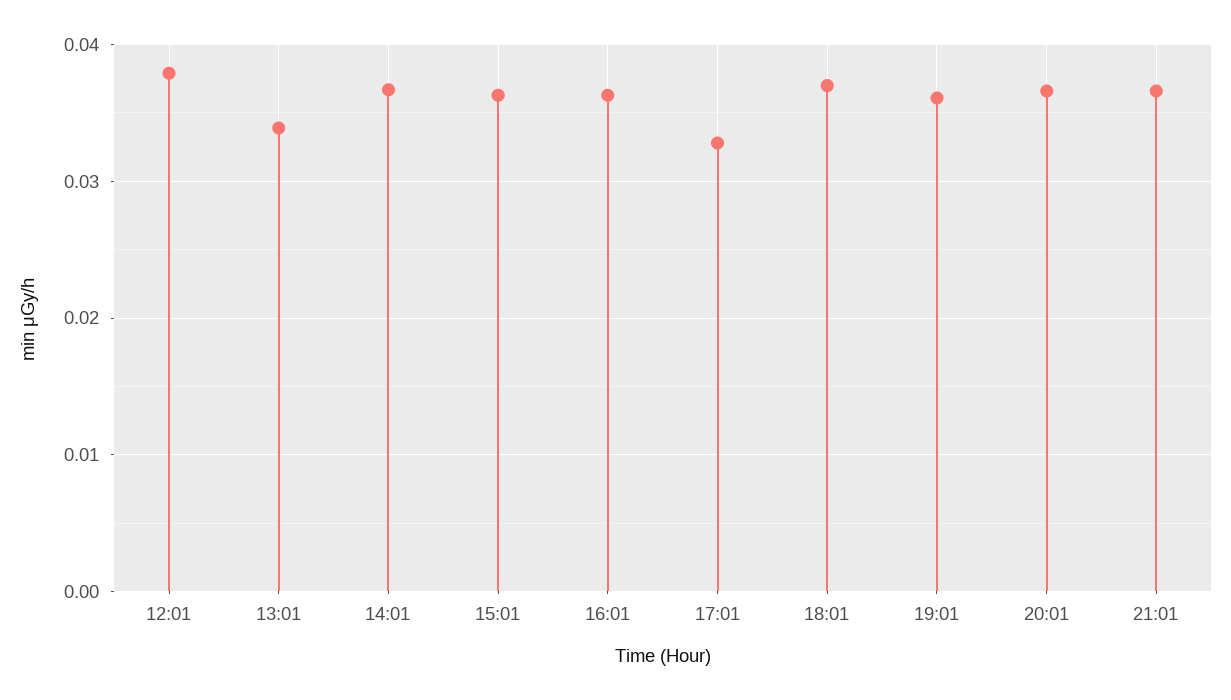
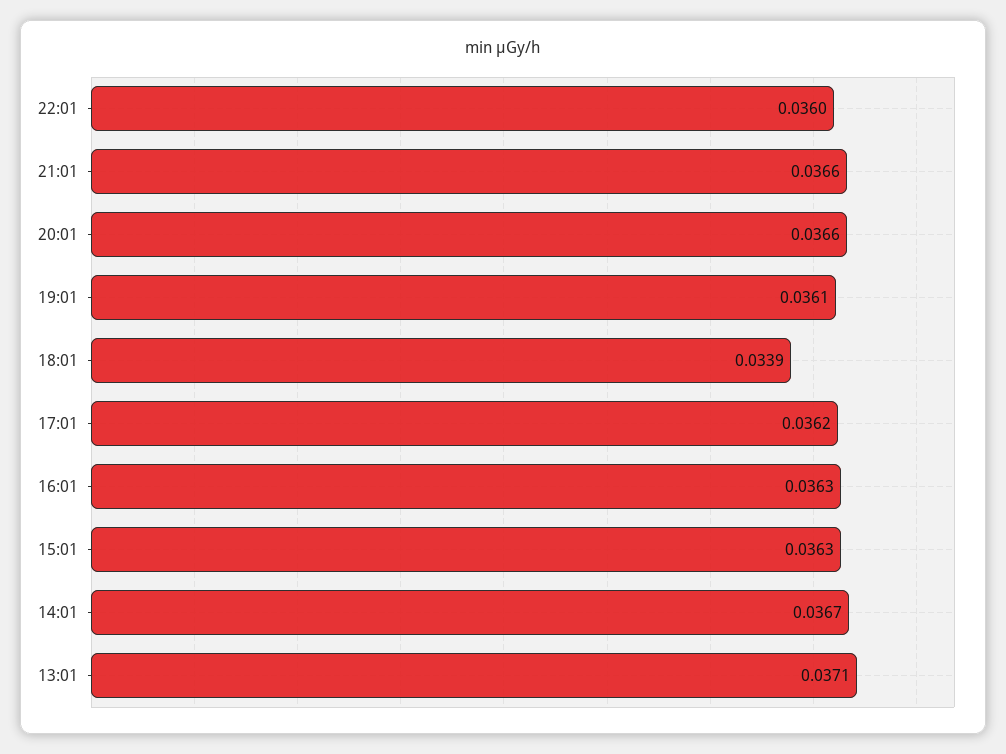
12:01: 0.038 -> none
13:01: 0.034 -> 0.0371
17:01: 0.033 -> 0.0362
18:01: 0.037 -> 0.0339
22:01: none -> 0.036

